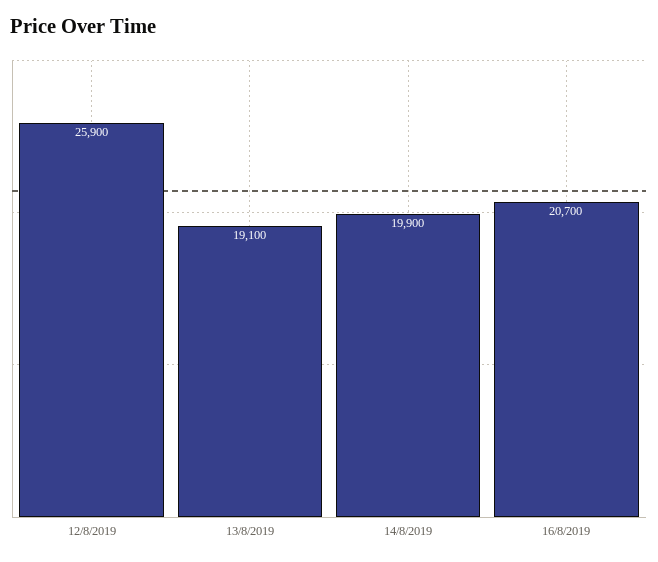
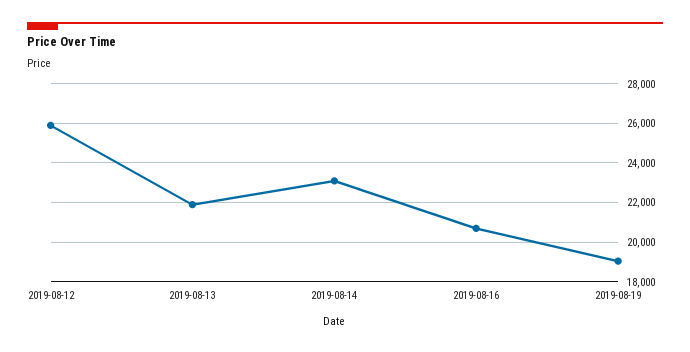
13/8/2019: 19100 -> 22000
14/8/2019: 19900 -> 23000
2019-08-19: none -> 19000

